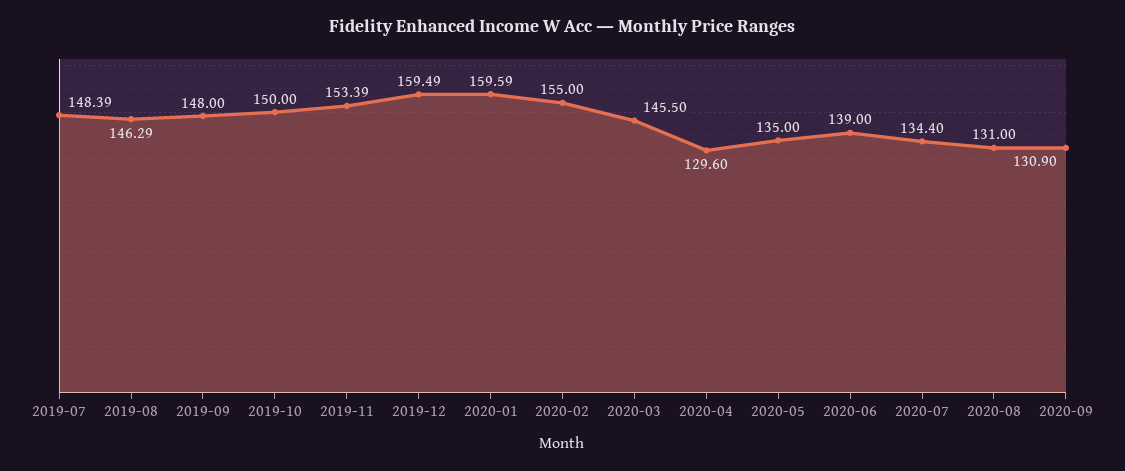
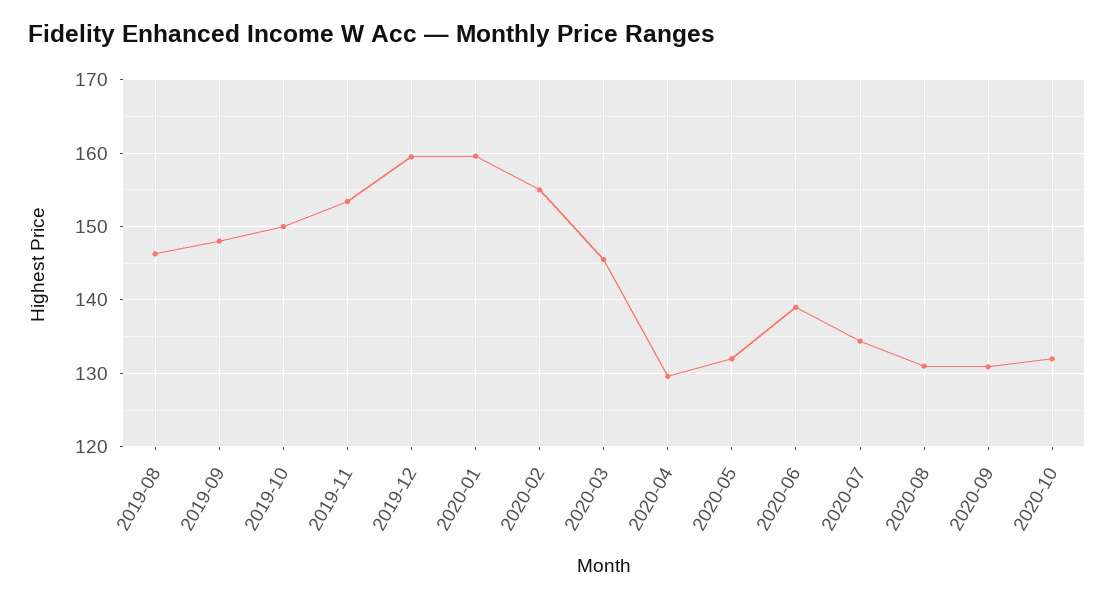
2019-07: 148.39 -> none
2020-05: 135 -> 132
2020-10: none -> 132

